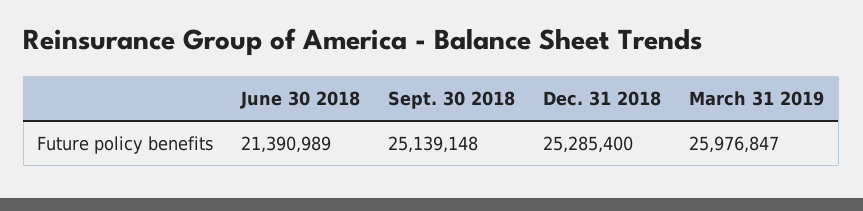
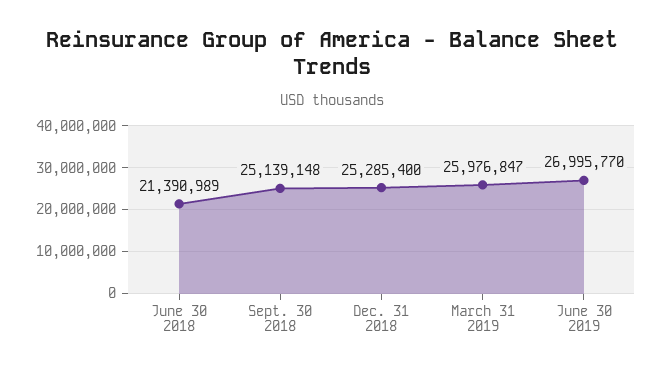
June 30 2019: none -> 26995770

